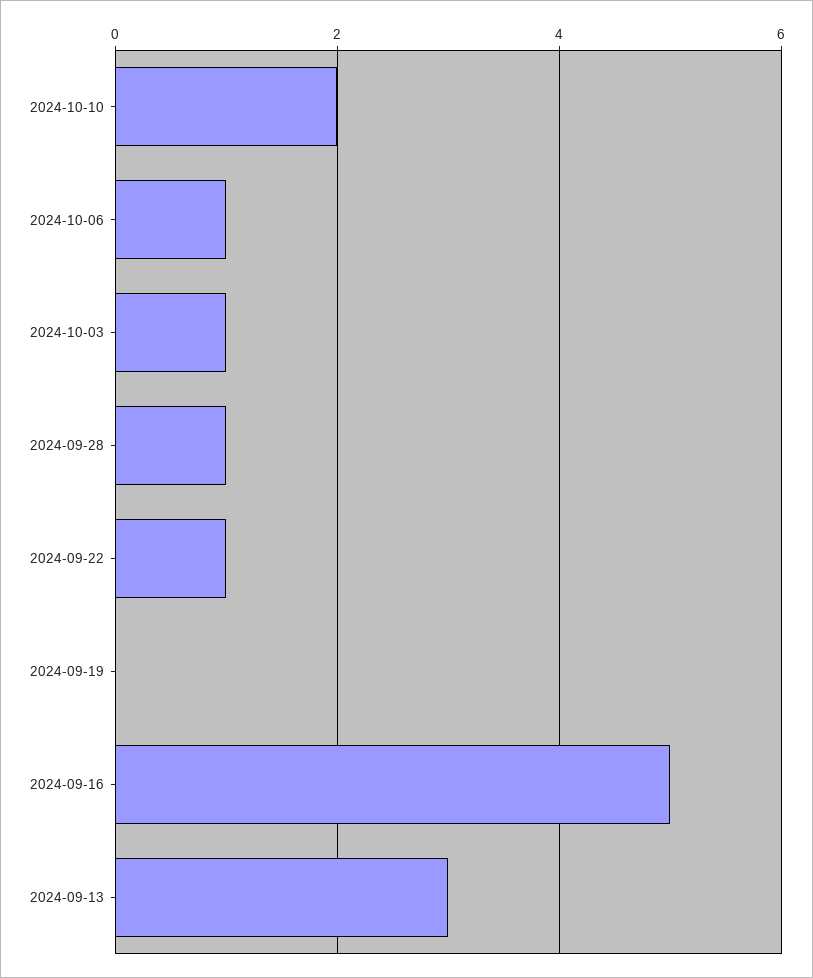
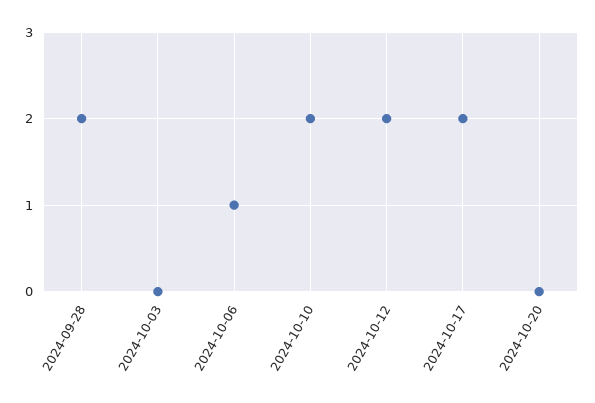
2024-10-03: 1 -> 0
2024-09-28: 1 -> 2
2024-09-22: 1 -> none
2024-09-19: 0 -> none
2024-09-16: 5 -> none
2024-09-13: 3 -> none
2024-10-12: none -> 2
2024-10-17: none -> 2
2024-10-20: none -> 0

